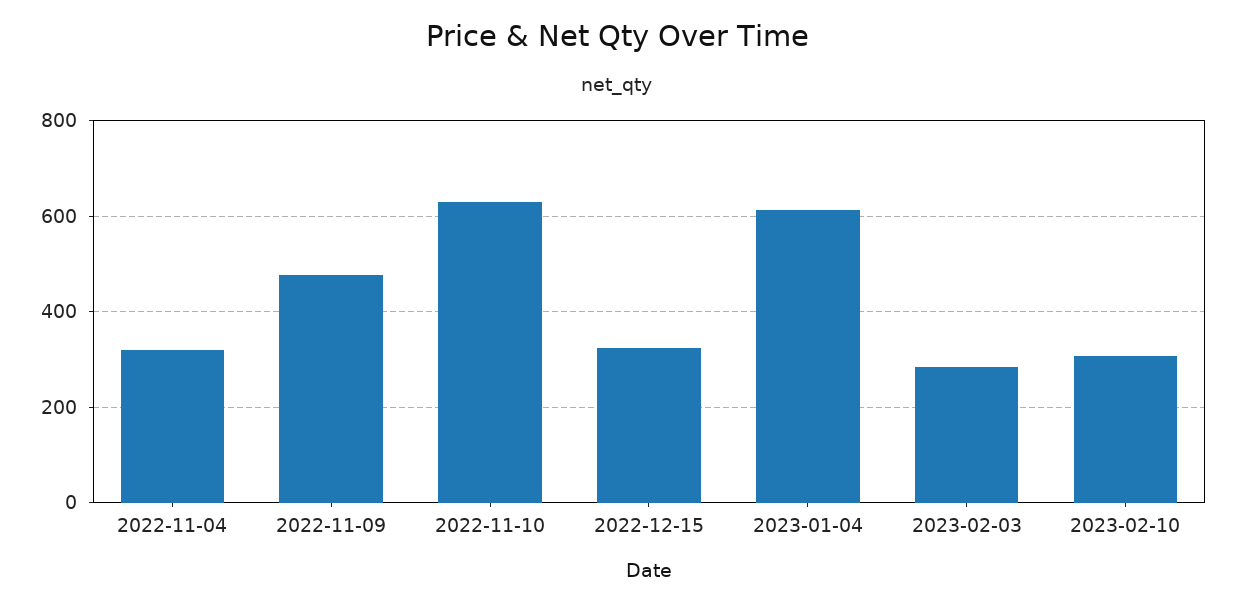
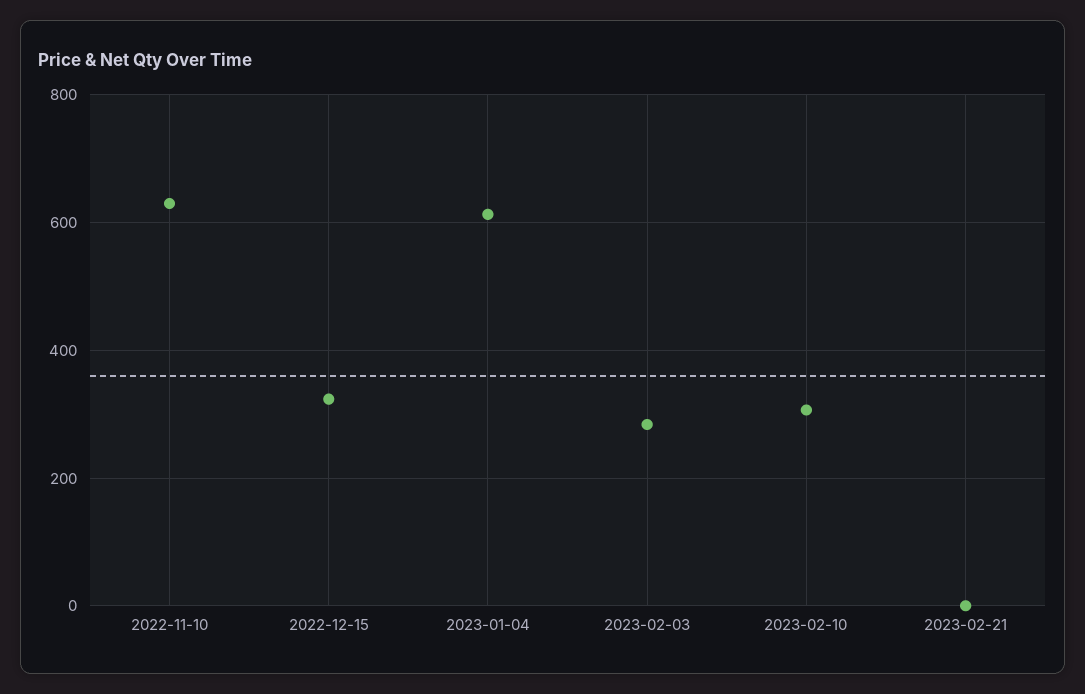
2022-11-04: 320 -> none
2022-11-09: 480 -> none
2023-02-21: none -> 0

